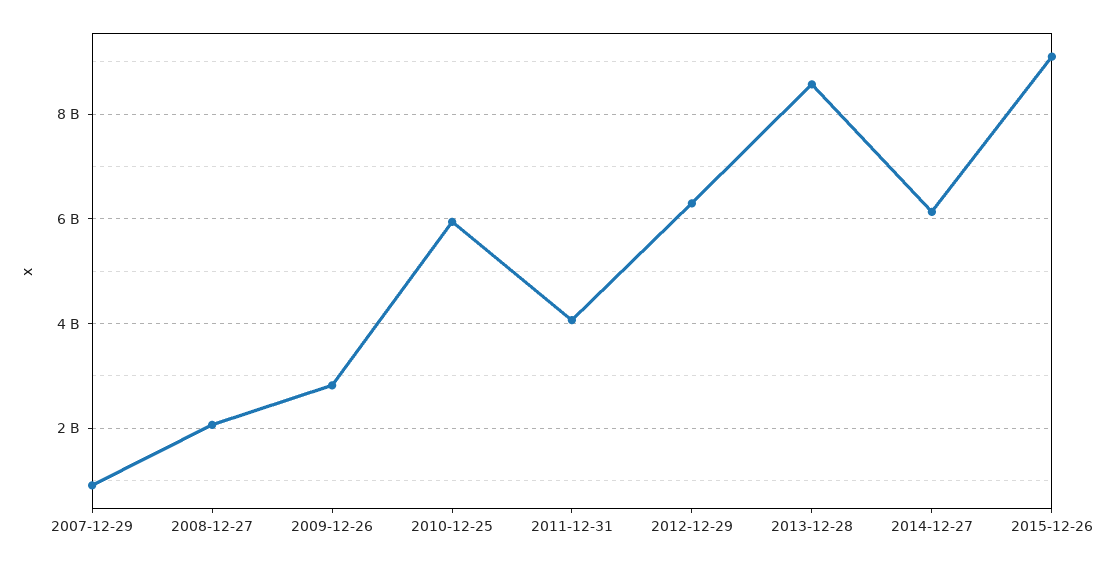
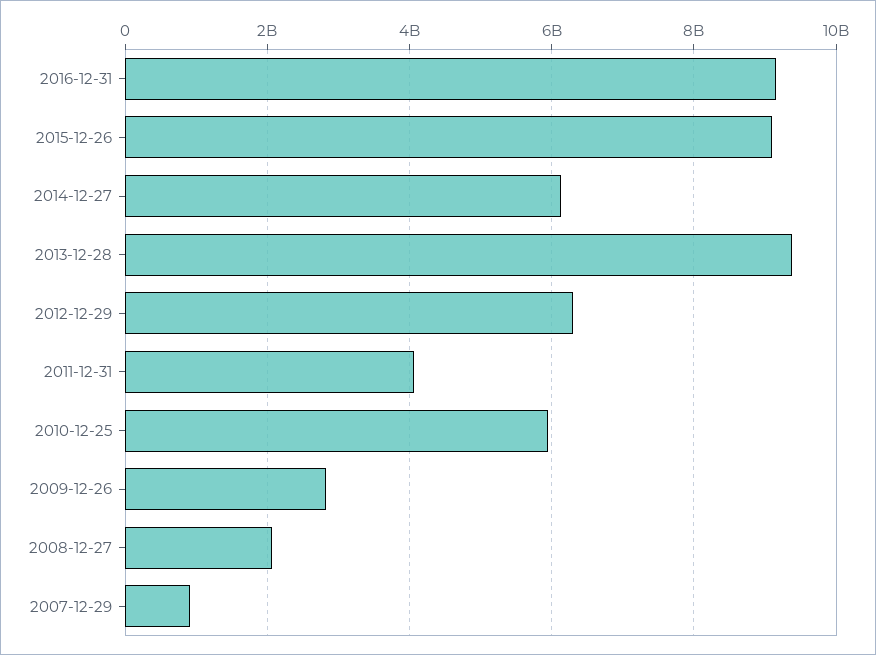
2013-12-28: 8600000000 -> 9400000000
2016-12-31: none -> 9200000000

